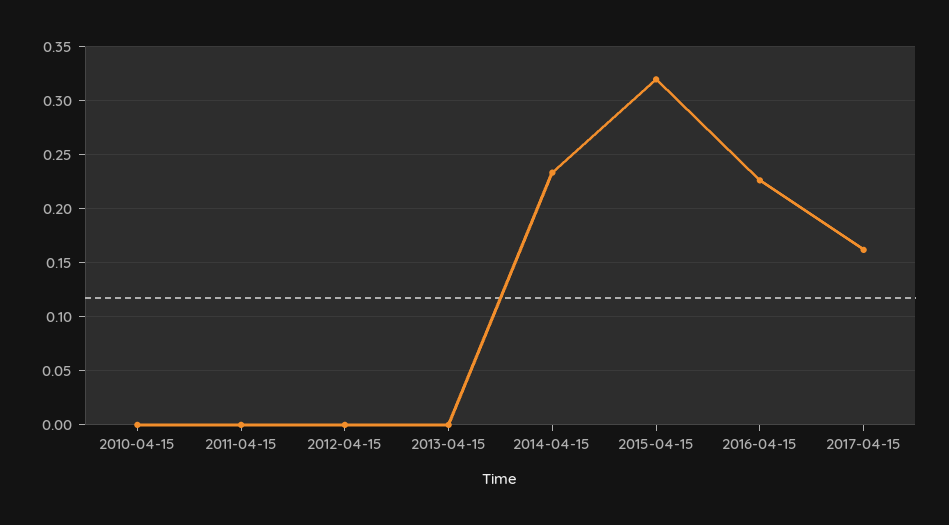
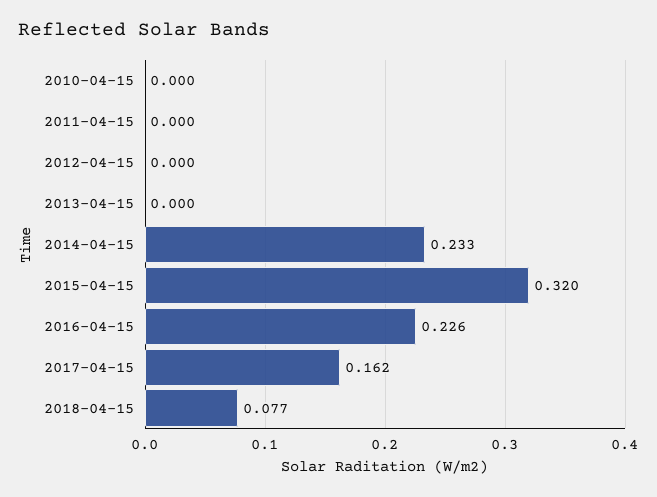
2018-04-15: none -> 0.077

